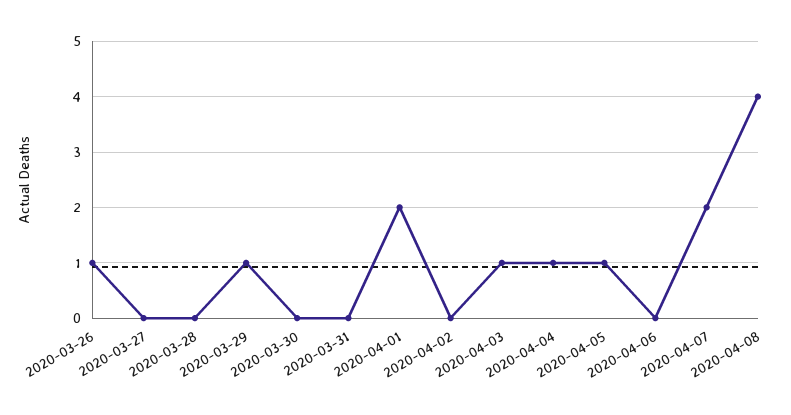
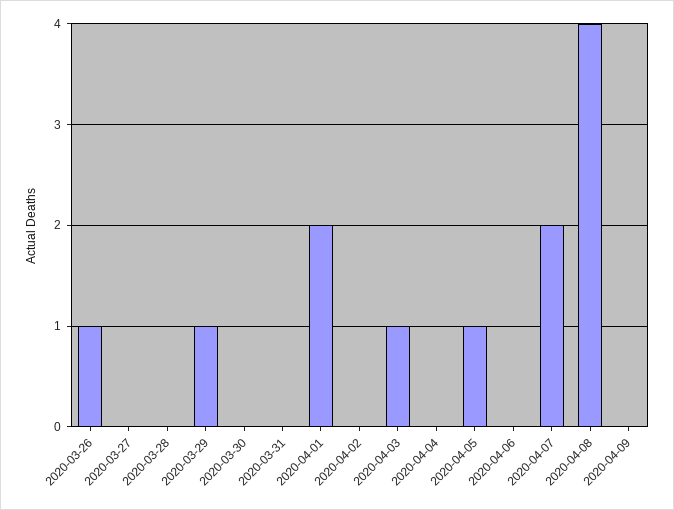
2020-04-04: 1 -> 0
2020-04-09: none -> 0

